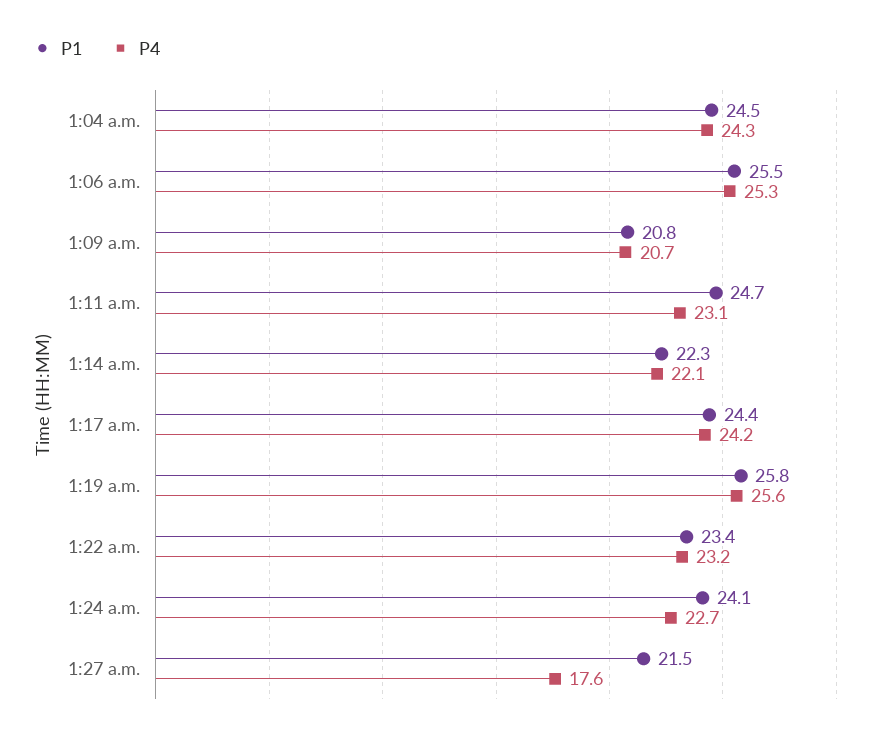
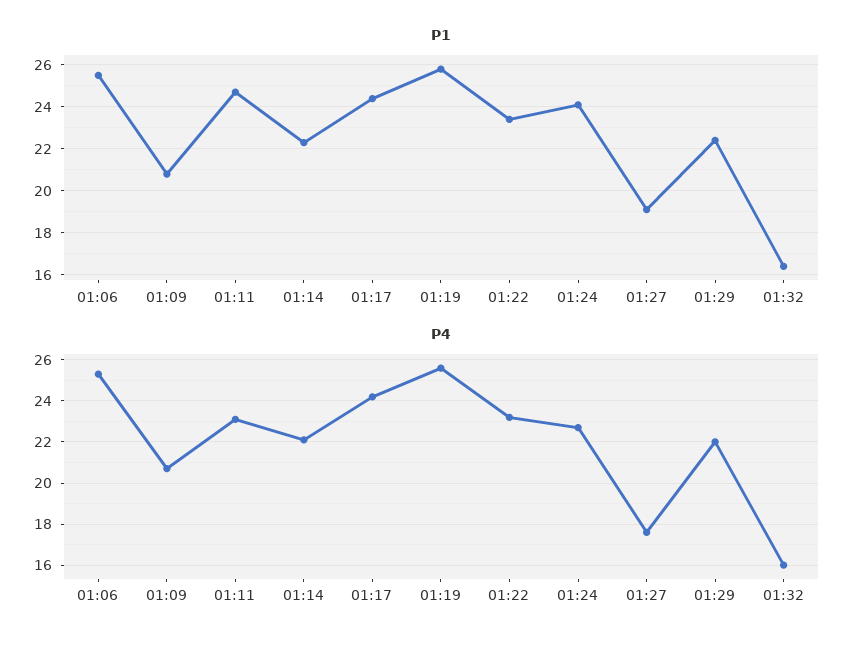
P1, 1:04 a.m.: 24.5 -> none
P4, 1:04 a.m.: 24.3 -> none
P1, 1:27 a.m.: 21.5 -> 19
P1, 01:29: none -> 22.5
P1, 01:32: none -> 16.5
P4, 01:29: none -> 22
P4, 01:32: none -> 16

